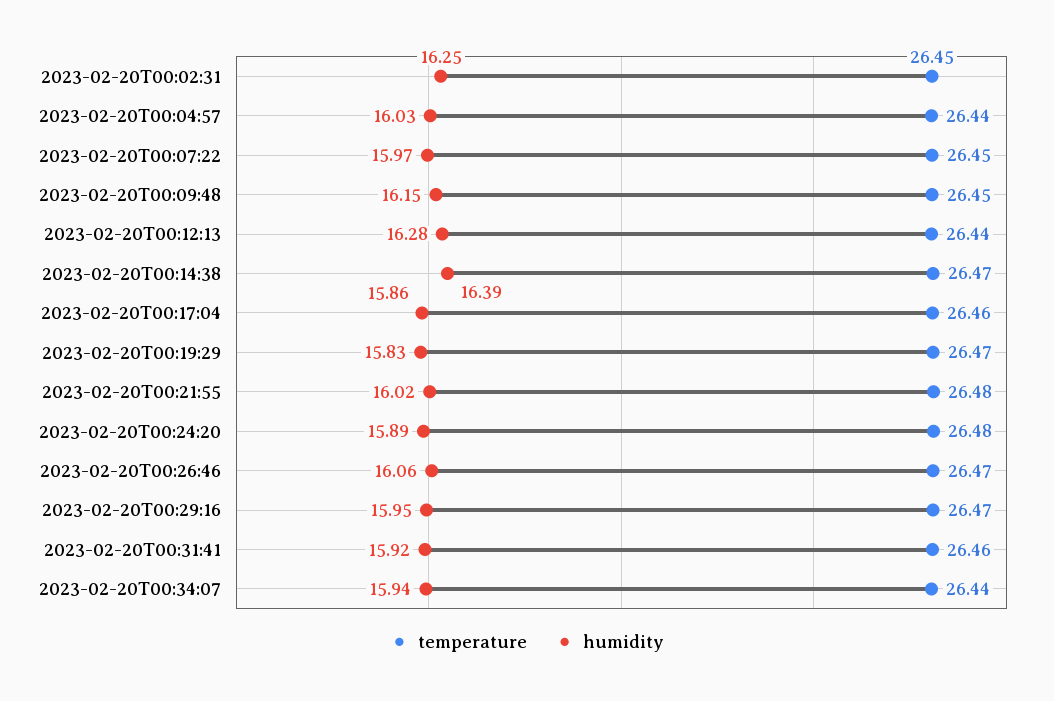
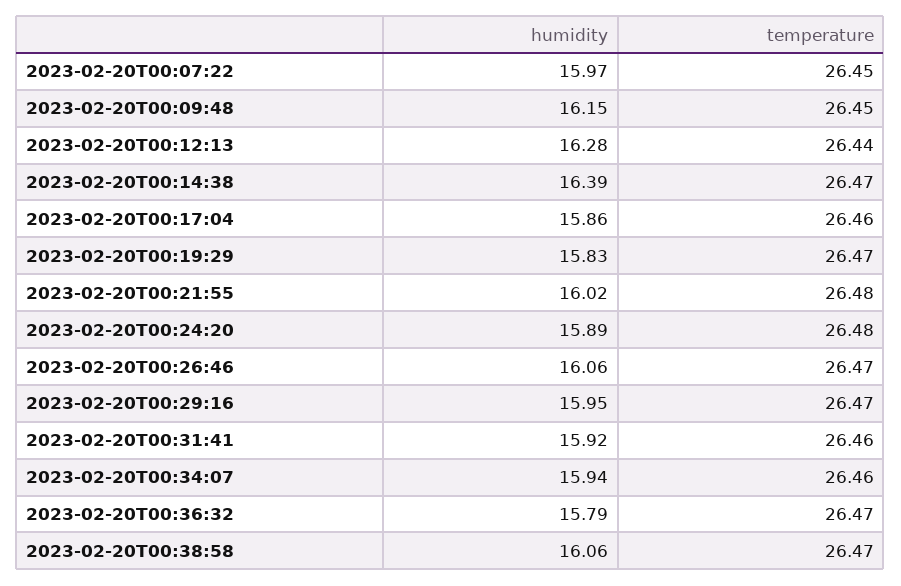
temperature, 2023-02-20T00:02:31: 26.45 -> none
humidity, 2023-02-20T00:02:31: 16.25 -> none
temperature, 2023-02-20T00:04:57: 26.44 -> none
humidity, 2023-02-20T00:04:57: 16.03 -> none
temperature, 2023-02-20T00:34:07: 26.44 -> 26.46
humidity, 2023-02-20T00:36:32: none -> 15.79
temperature, 2023-02-20T00:36:32: none -> 26.47
humidity, 2023-02-20T00:38:58: none -> 16.06
temperature, 2023-02-20T00:38:58: none -> 26.47

